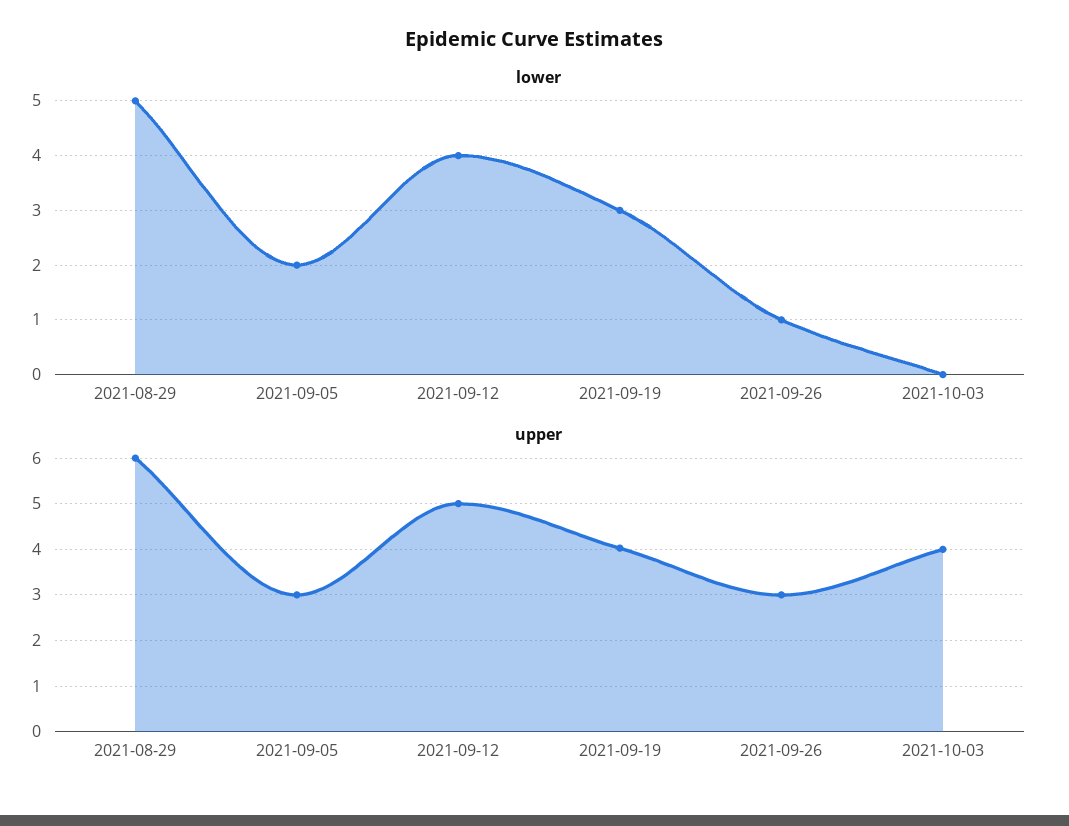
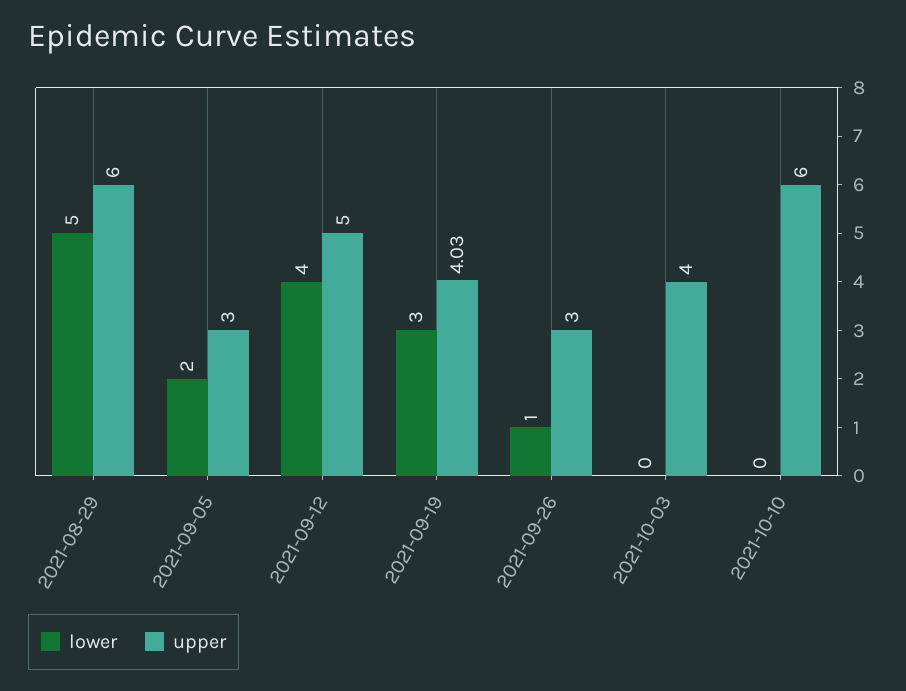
lower, 2021-10-10: none -> 0
upper, 2021-10-10: none -> 6

